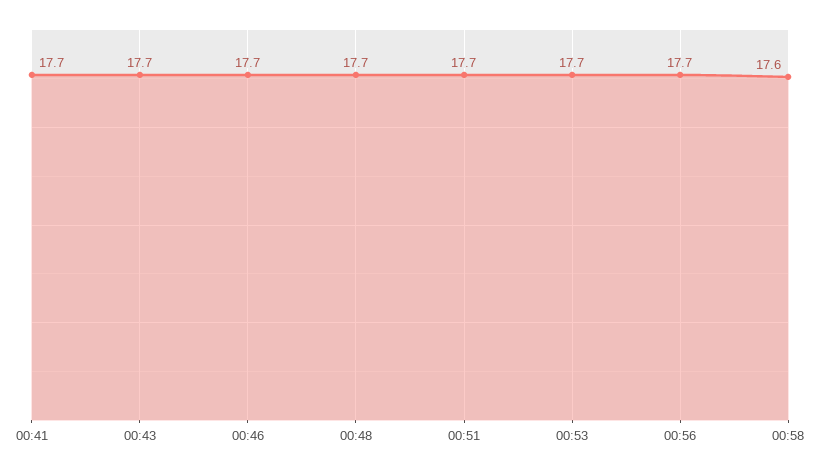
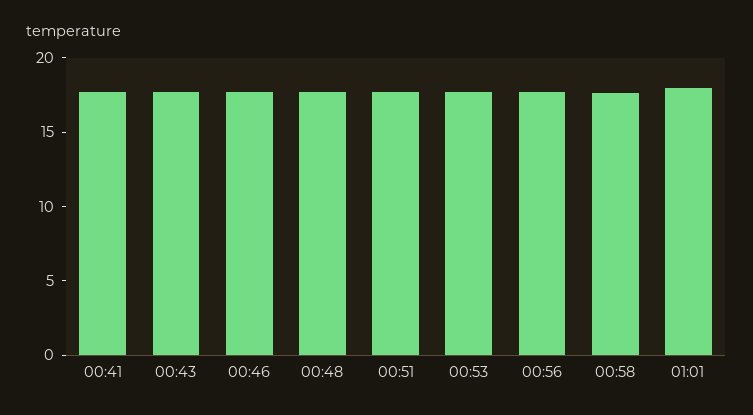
01:01: none -> 18

